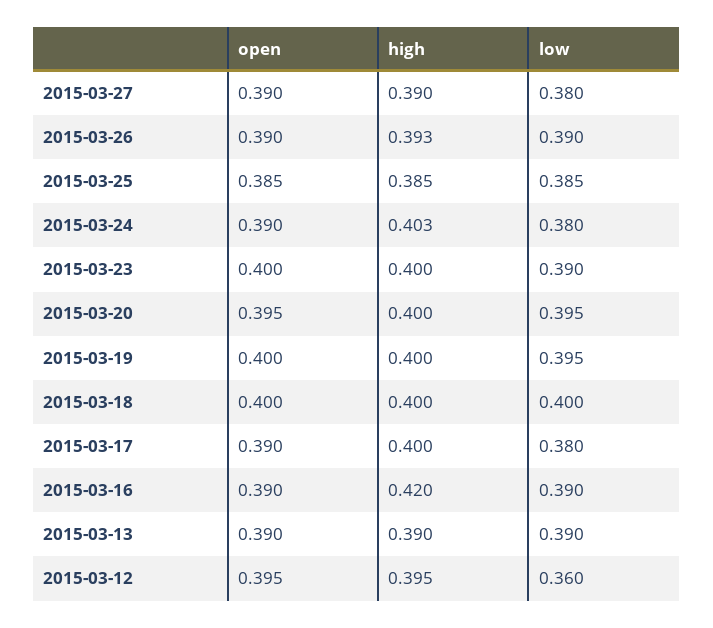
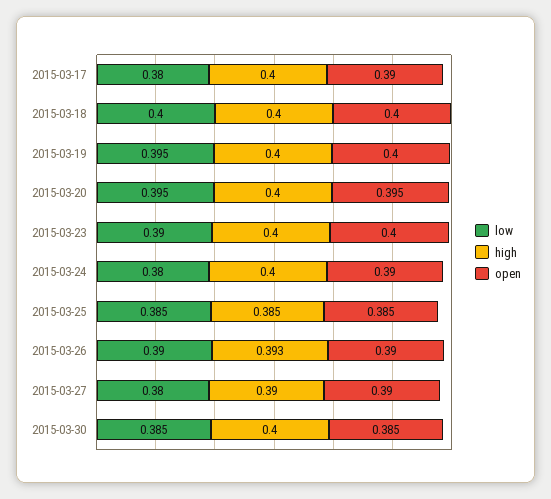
high, 2015-03-24: 0.403 -> 0.4
open, 2015-03-16: 0.39 -> none
high, 2015-03-16: 0.42 -> none
low, 2015-03-16: 0.39 -> none
open, 2015-03-13: 0.39 -> none
high, 2015-03-13: 0.39 -> none
low, 2015-03-13: 0.39 -> none
open, 2015-03-12: 0.395 -> none
high, 2015-03-12: 0.395 -> none
low, 2015-03-12: 0.36 -> none
low, 2015-03-30: none -> 0.385
high, 2015-03-30: none -> 0.4
open, 2015-03-30: none -> 0.385

